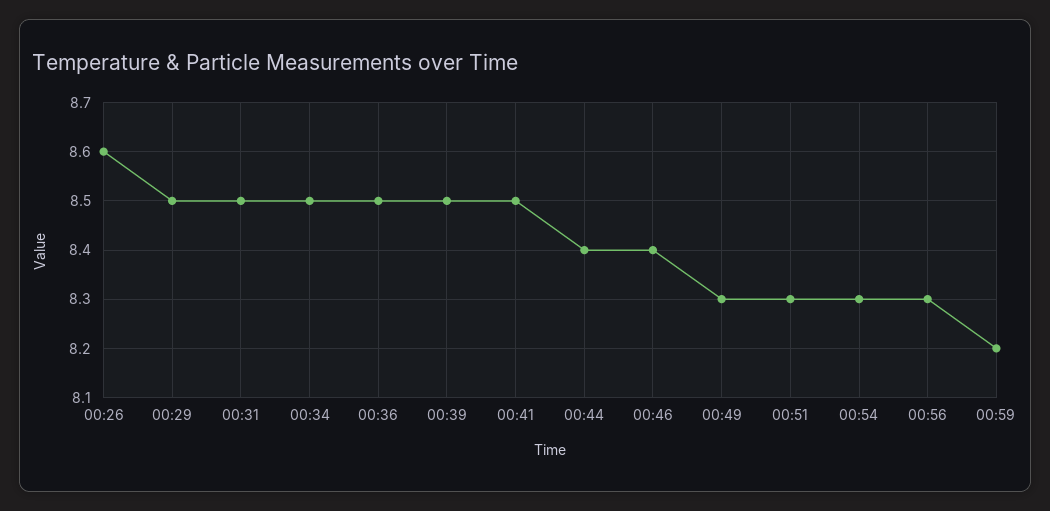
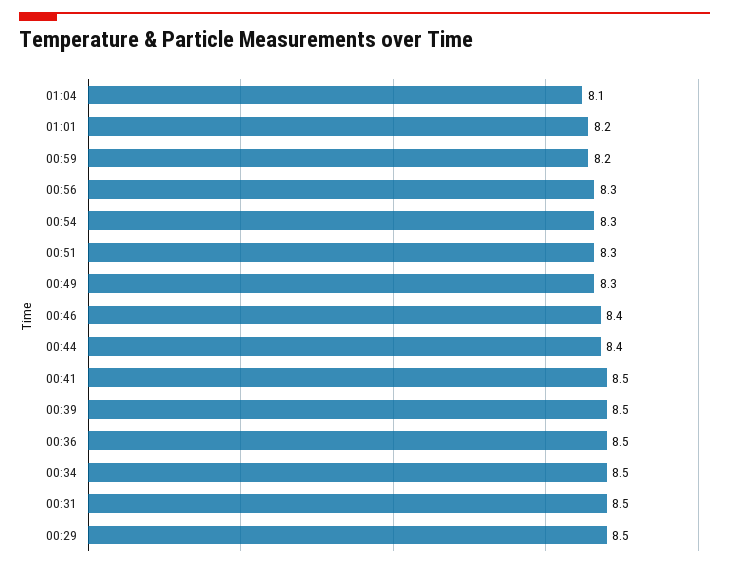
00:26: 8.6 -> none
01:04: none -> 8.1
01:01: none -> 8.2

